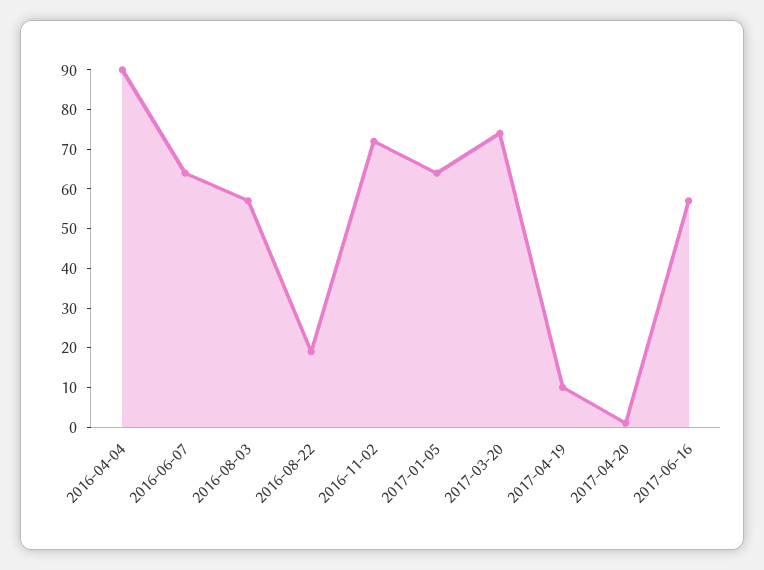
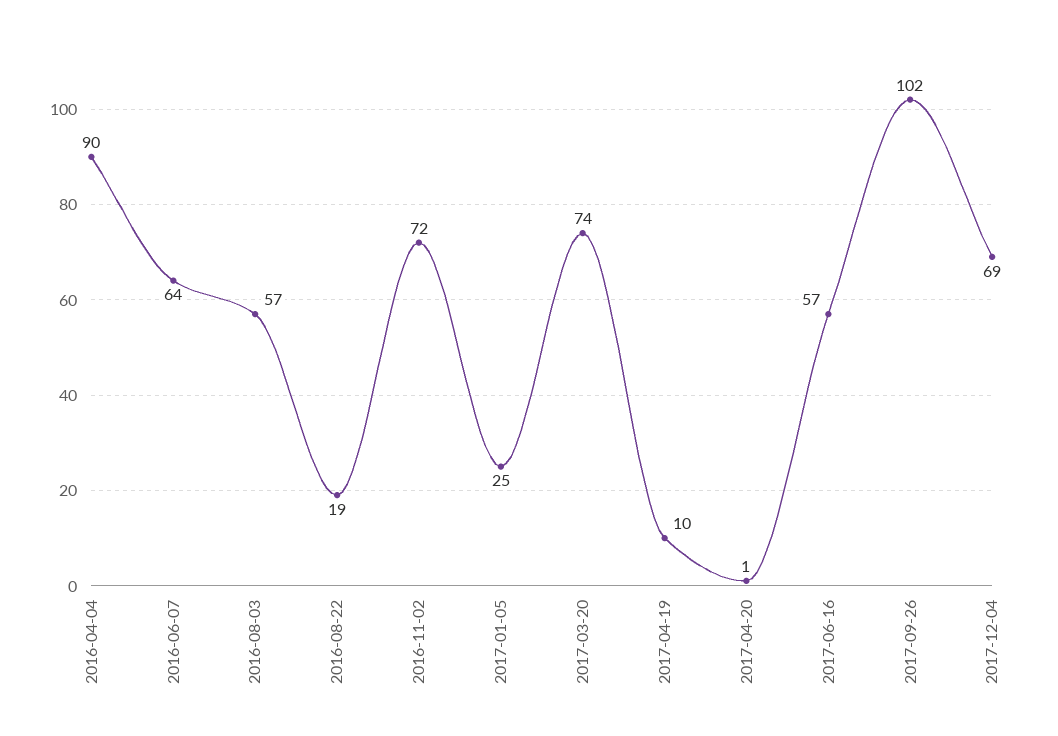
2017-01-05: 65 -> 25
2017-09-26: none -> 102
2017-12-04: none -> 69

